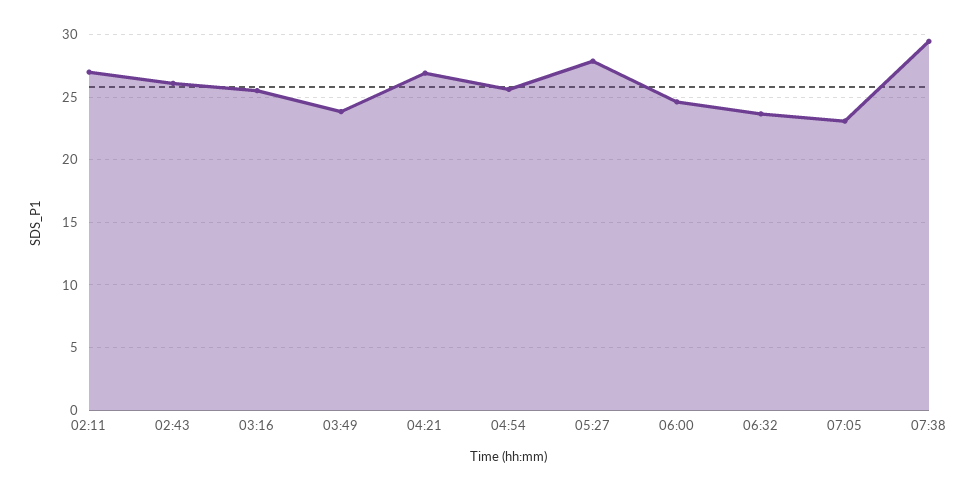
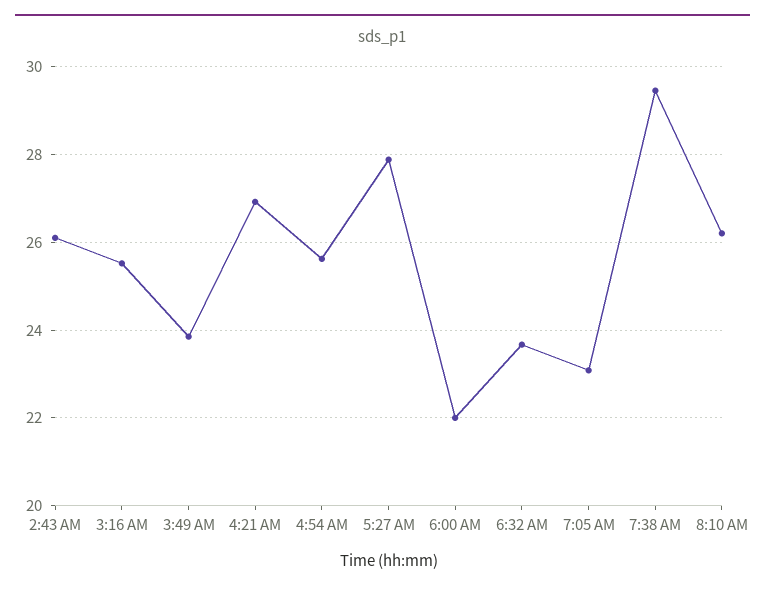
02:11: 27 -> none
06:00: 24.5 -> 22
8:10 AM: none -> 26.2

